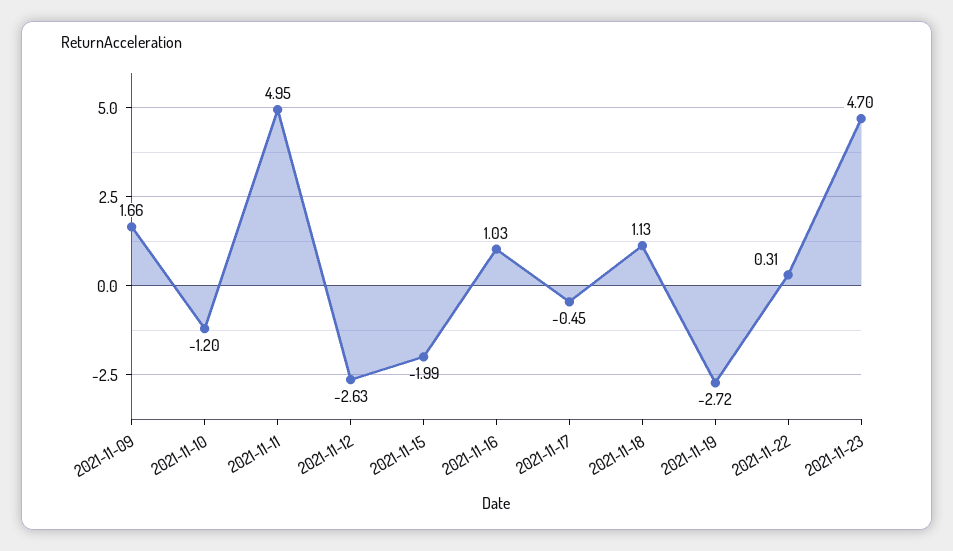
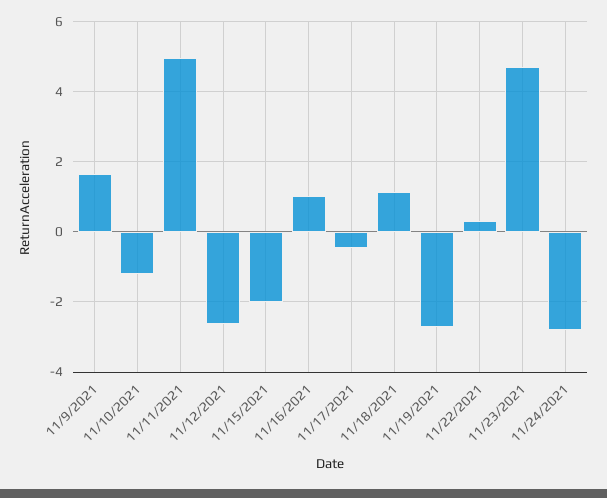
11/24/2021: none -> -2.8

